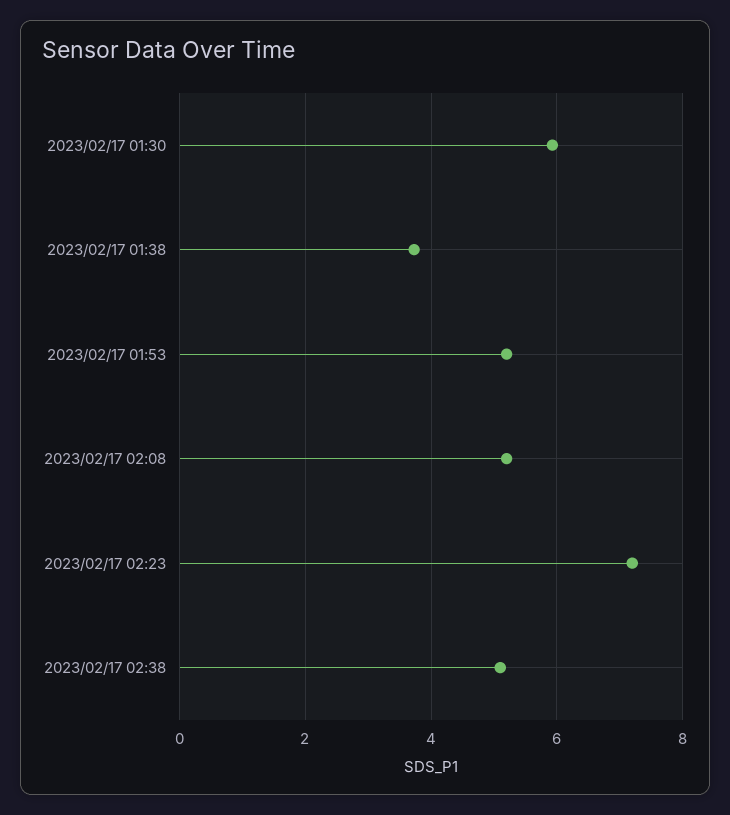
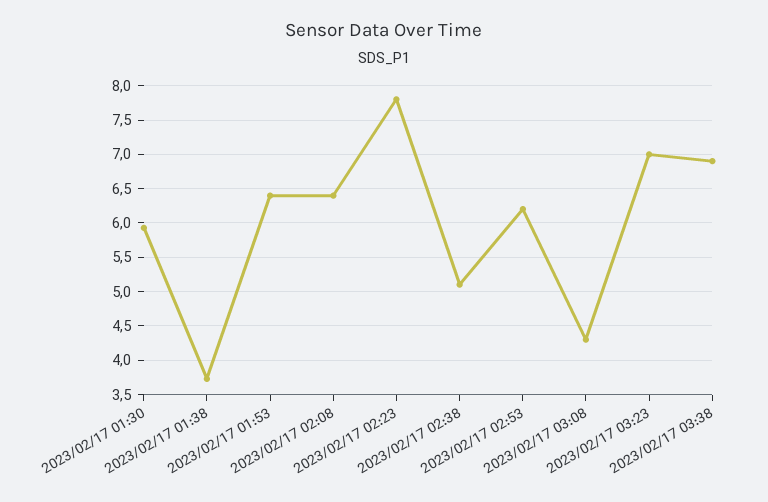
2023/02/17 01:53: 5.2 -> 6.4
2023/02/17 02:08: 5.2 -> 6.4
2023/02/17 02:23: 7.2 -> 7.8
2023/02/17 02:53: none -> 6.2
2023/02/17 03:08: none -> 4.3
2023/02/17 03:23: none -> 7
2023/02/17 03:38: none -> 6.9

